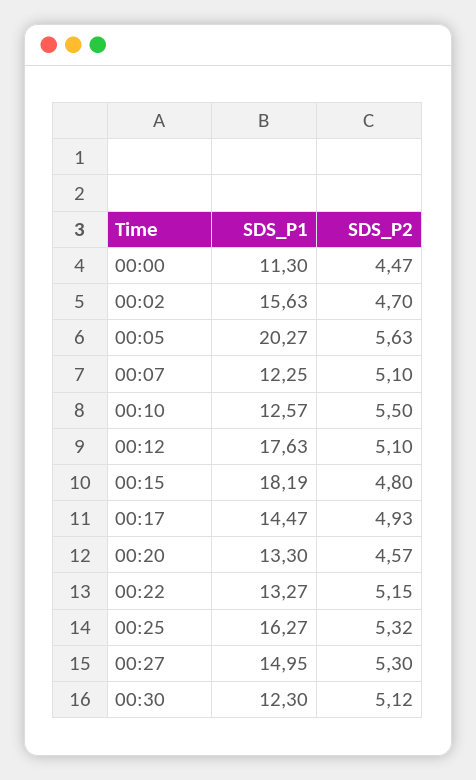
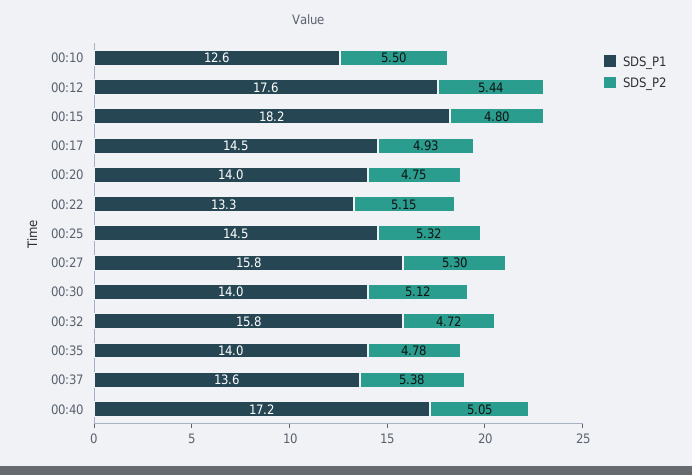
SDS_P1, 00:00: 11.3 -> none
SDS_P2, 00:00: 4.47 -> none
SDS_P1, 00:02: 15.63 -> none
SDS_P2, 00:02: 4.7 -> none
SDS_P1, 00:05: 20.27 -> none
SDS_P2, 00:05: 5.63 -> none
SDS_P1, 00:07: 12.25 -> none
SDS_P2, 00:07: 5.1 -> none
SDS_P2, 00:12: 5.1 -> 5.44
SDS_P1, 00:20: 13.3 -> 14
SDS_P2, 00:20: 4.57 -> 4.75
SDS_P1, 00:25: 16.27 -> 14.5
SDS_P1, 00:27: 14.95 -> 15.8
SDS_P1, 00:30: 12.3 -> 14
SDS_P1, 00:32: none -> 15.8
SDS_P2, 00:32: none -> 4.72
SDS_P1, 00:35: none -> 14
SDS_P2, 00:35: none -> 4.78
SDS_P1, 00:37: none -> 13.6
SDS_P2, 00:37: none -> 5.38
SDS_P1, 00:40: none -> 17.2
SDS_P2, 00:40: none -> 5.05

